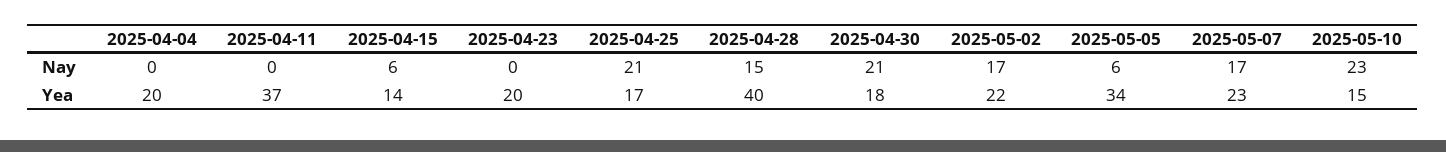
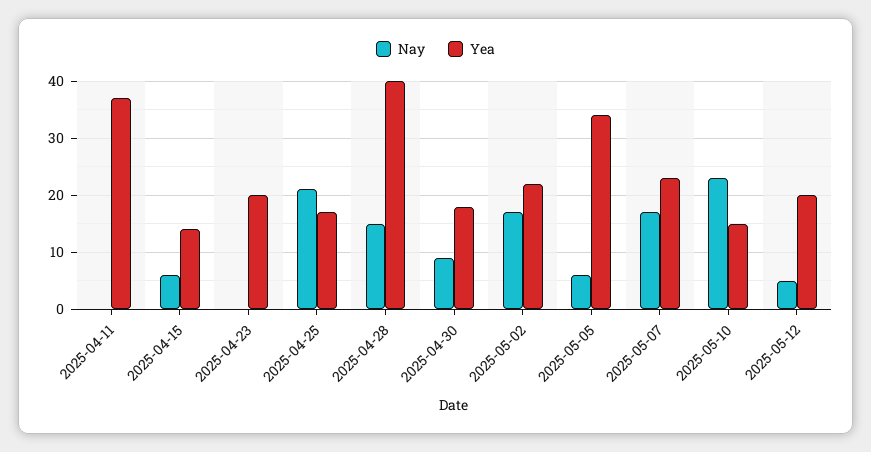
Nay, 2025-04-04: 0 -> none
Nay, 2025-04-30: 21 -> 10
Yea, 2025-04-04: 20 -> none
Nay, 2025-05-12: none -> 5
Yea, 2025-05-12: none -> 20

